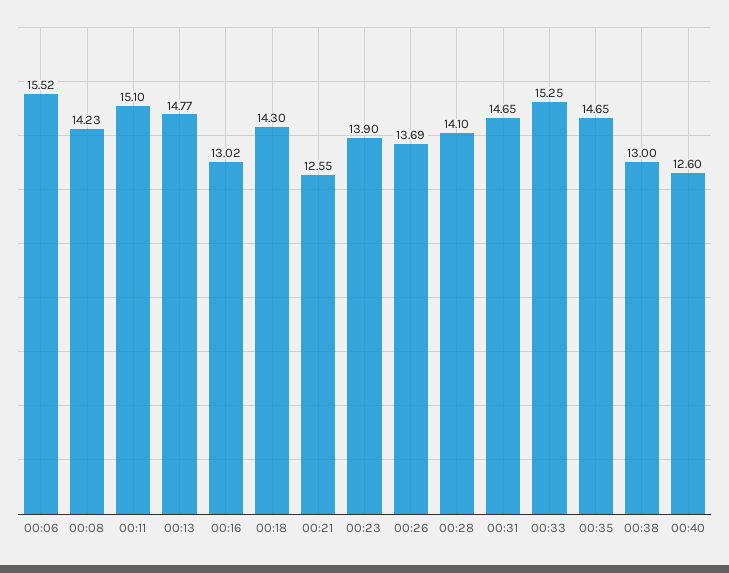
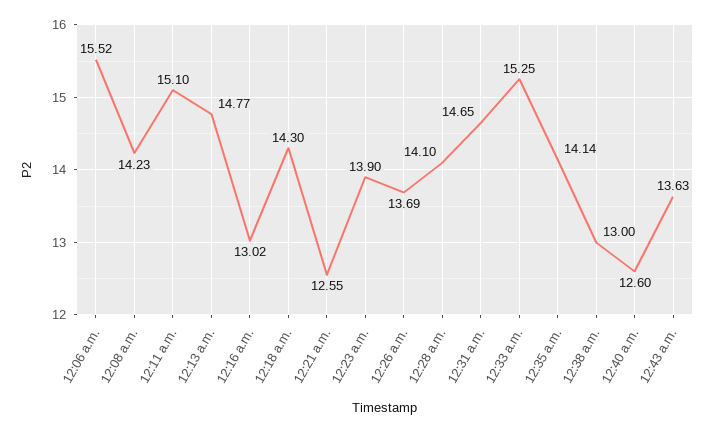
00:35: 14.65 -> 14.14
12:43 a.m.: none -> 13.63

